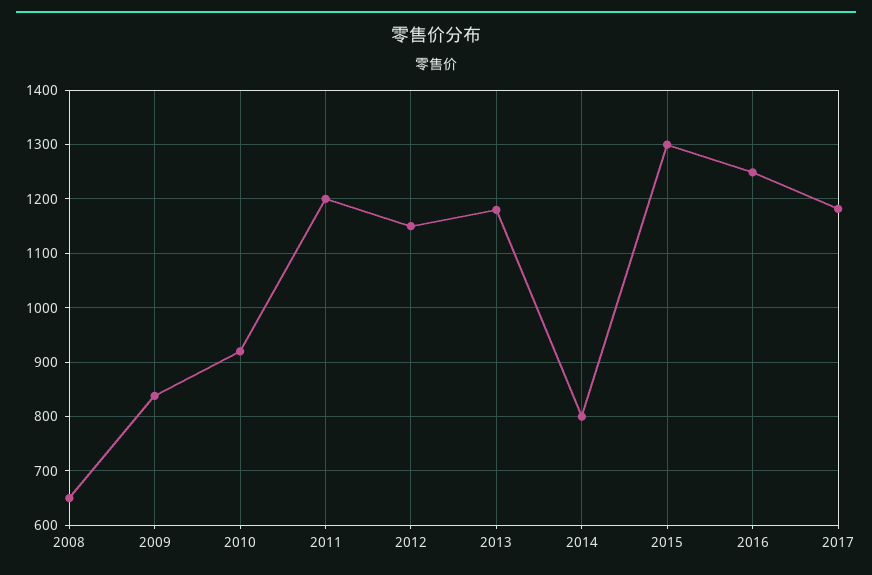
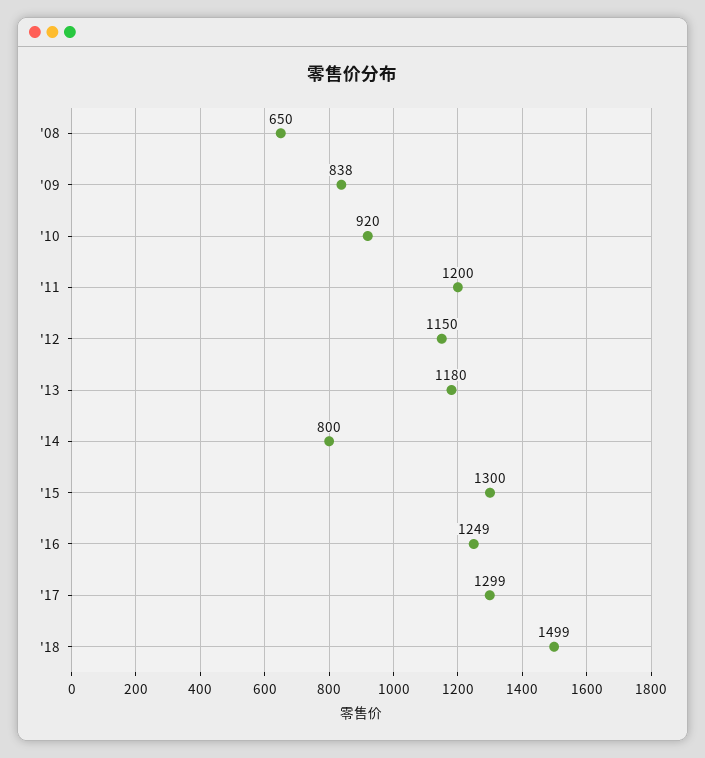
2017: 1180 -> 1299
'18: none -> 1499

